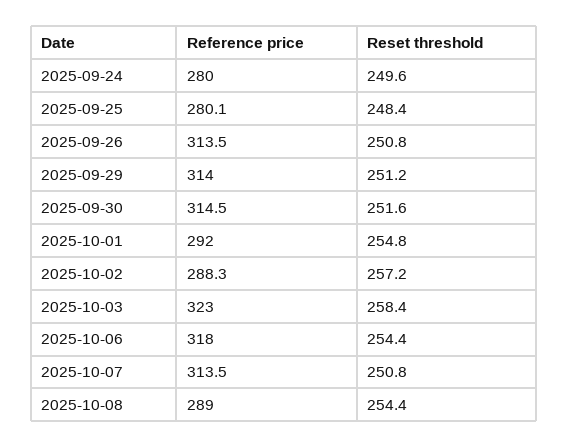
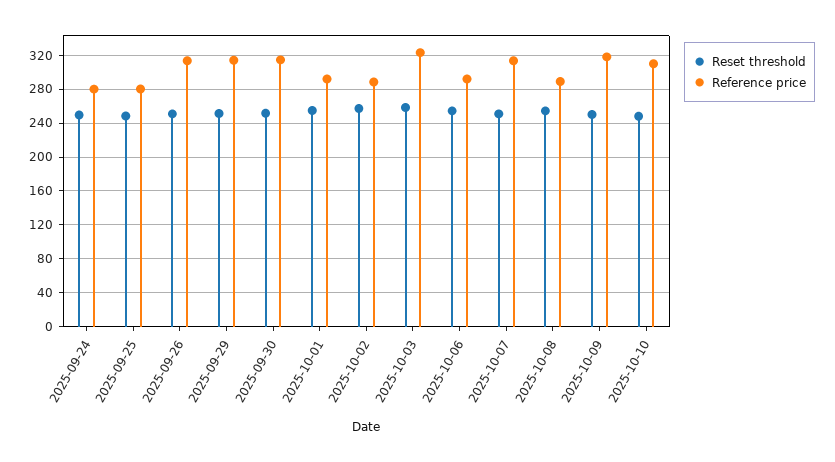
Reference price, 2025-10-06: 318 -> 290
Reset threshold, 2025-10-09: none -> 250
Reference price, 2025-10-09: none -> 320
Reset threshold, 2025-10-10: none -> 250
Reference price, 2025-10-10: none -> 310

